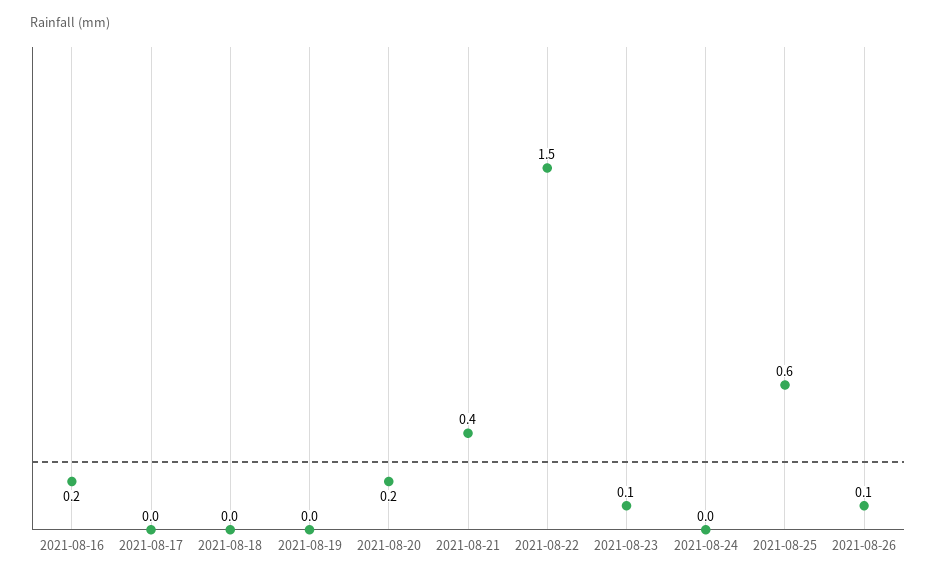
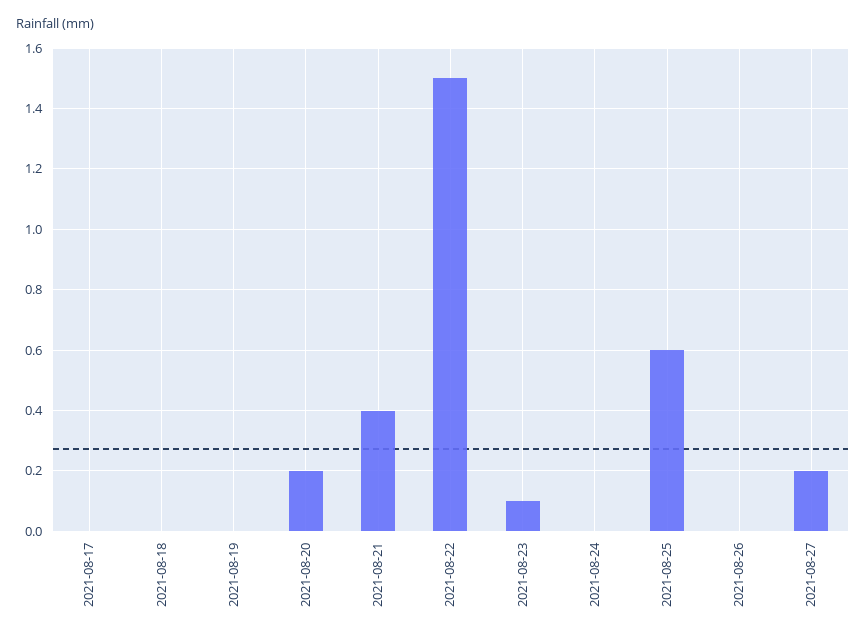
2021-08-16: 0.2 -> none
2021-08-26: 0.1 -> 0
2021-08-27: none -> 0.2

